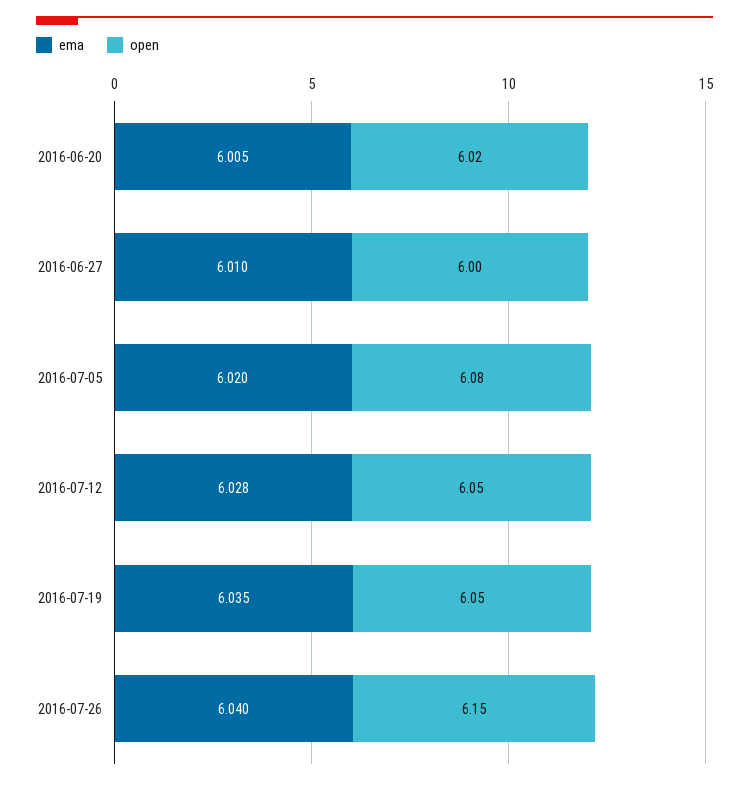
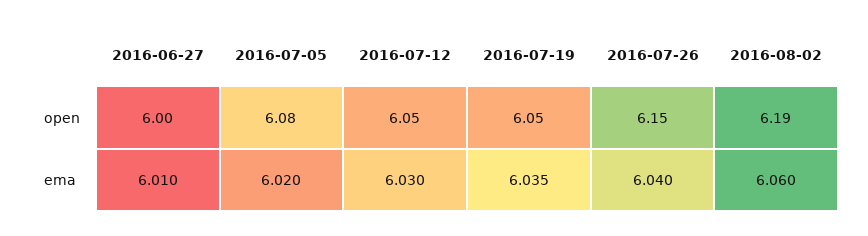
ema, 2016-06-20: 6.005 -> none
open, 2016-06-20: 6.02 -> none
ema, 2016-07-12: 6.028 -> 6.03
open, 2016-08-02: none -> 6.19
ema, 2016-08-02: none -> 6.06

